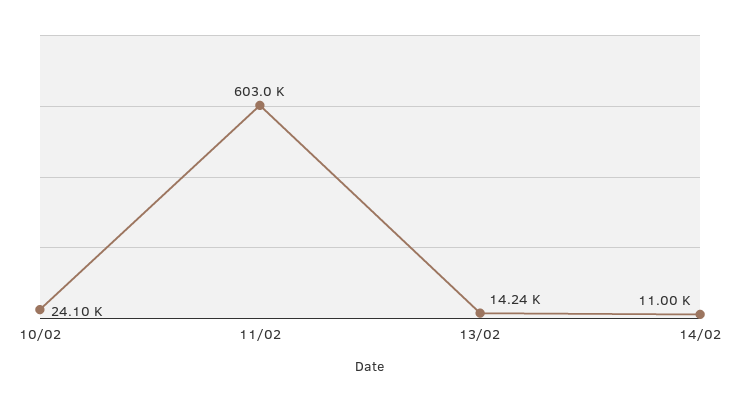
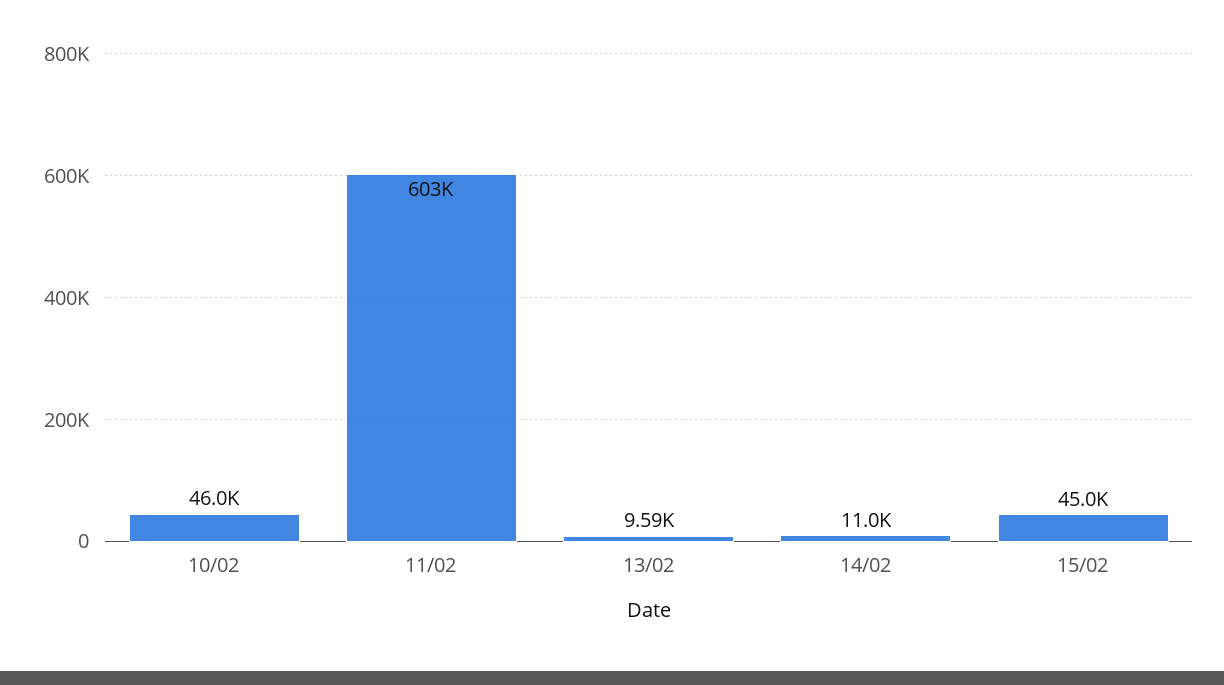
10/02: 24100 -> 46000
13/02: 14240 -> 9590
15/02: none -> 45000

